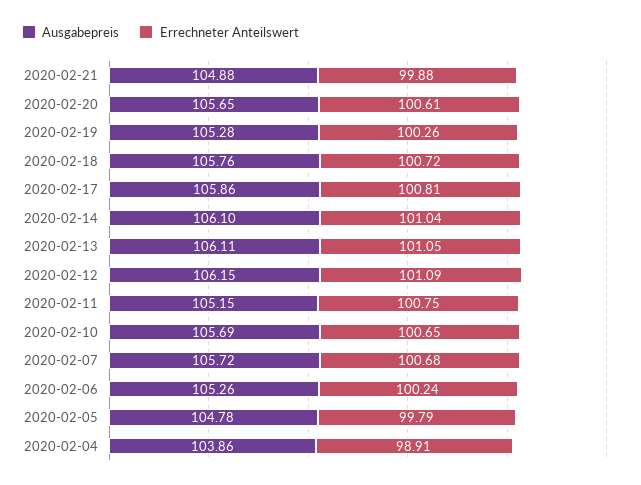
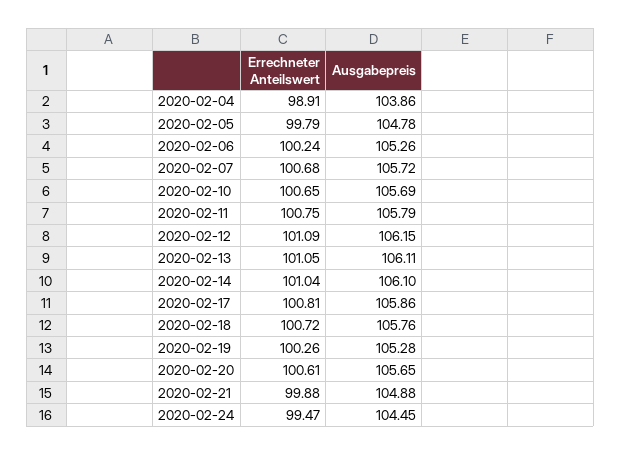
Ausgabepreis, 2020-02-11: 105.15 -> 105.79
Errechneter Anteilswert, 2020-02-24: none -> 99.47
Ausgabepreis, 2020-02-24: none -> 104.45

